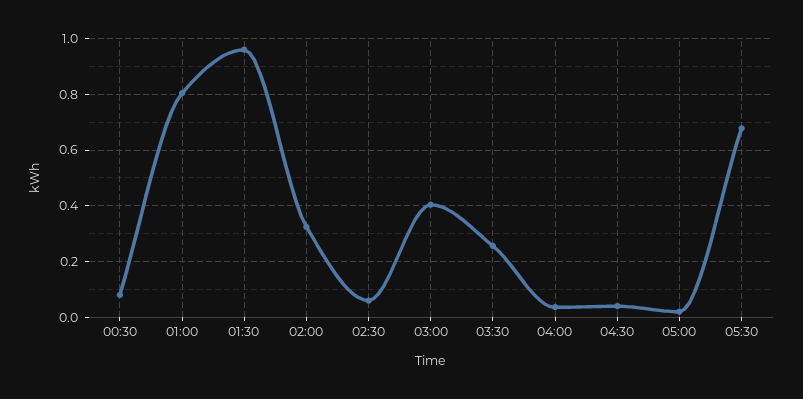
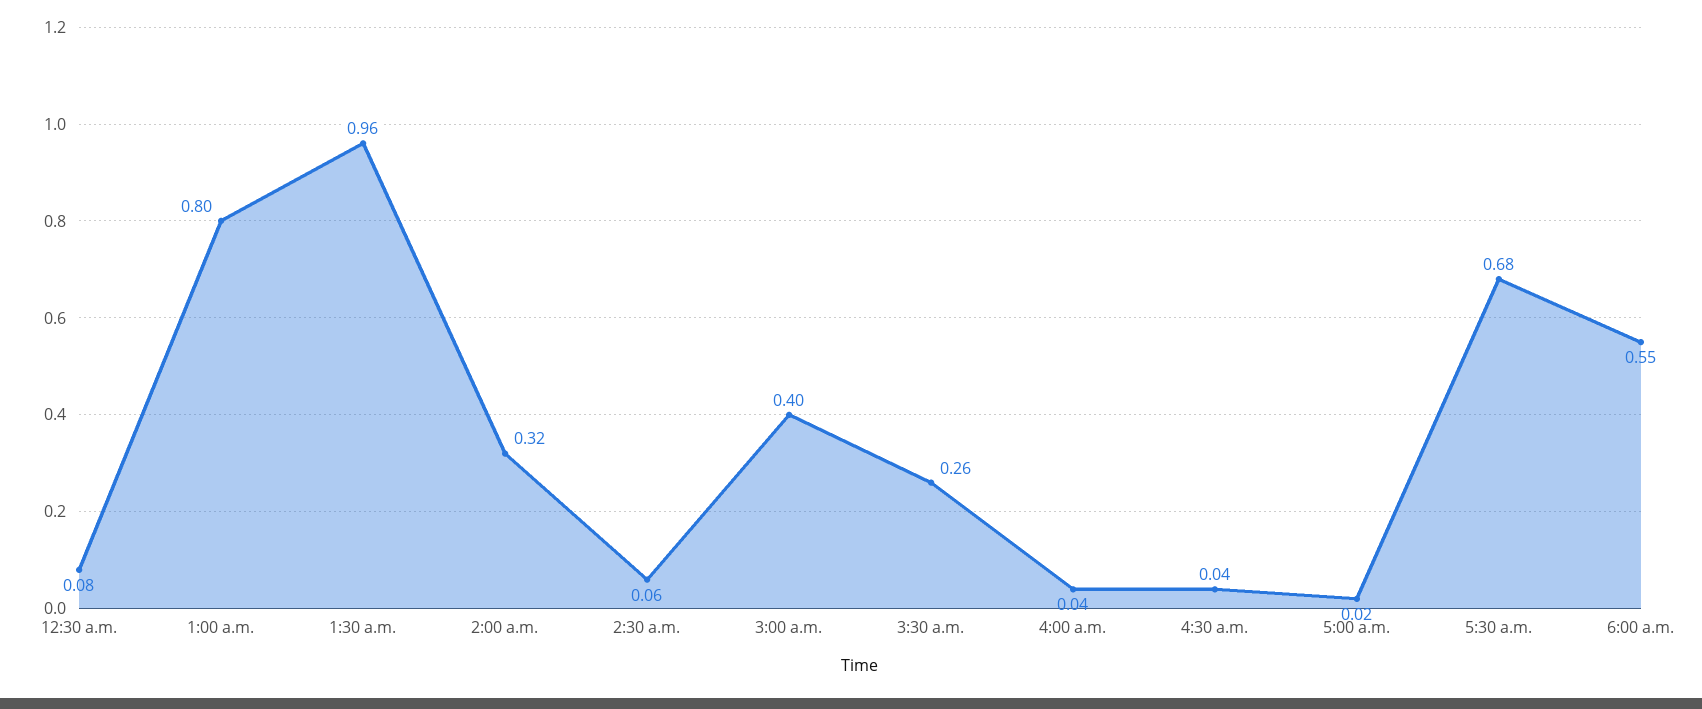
6:00 a.m.: none -> 0.55

